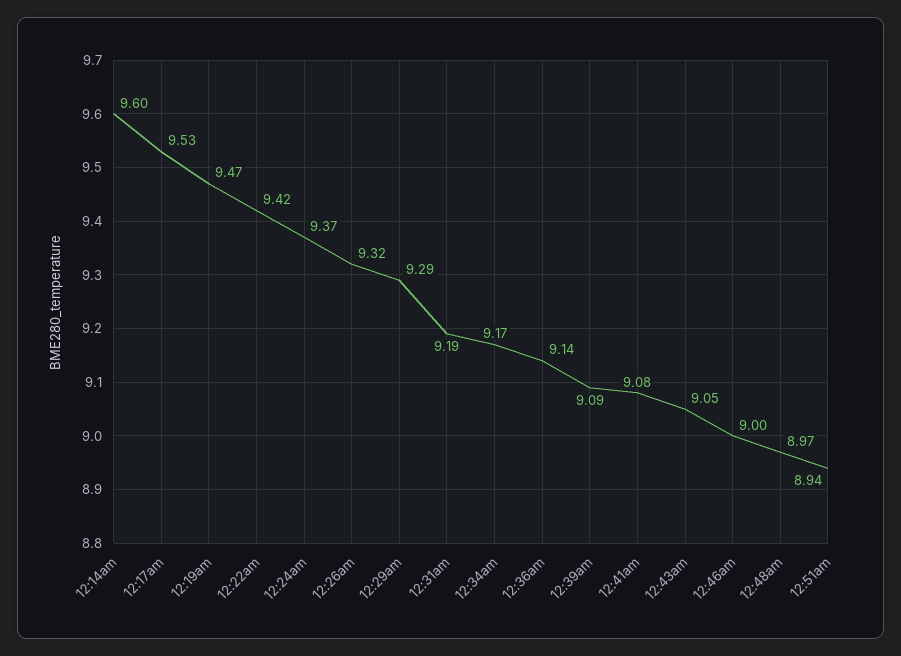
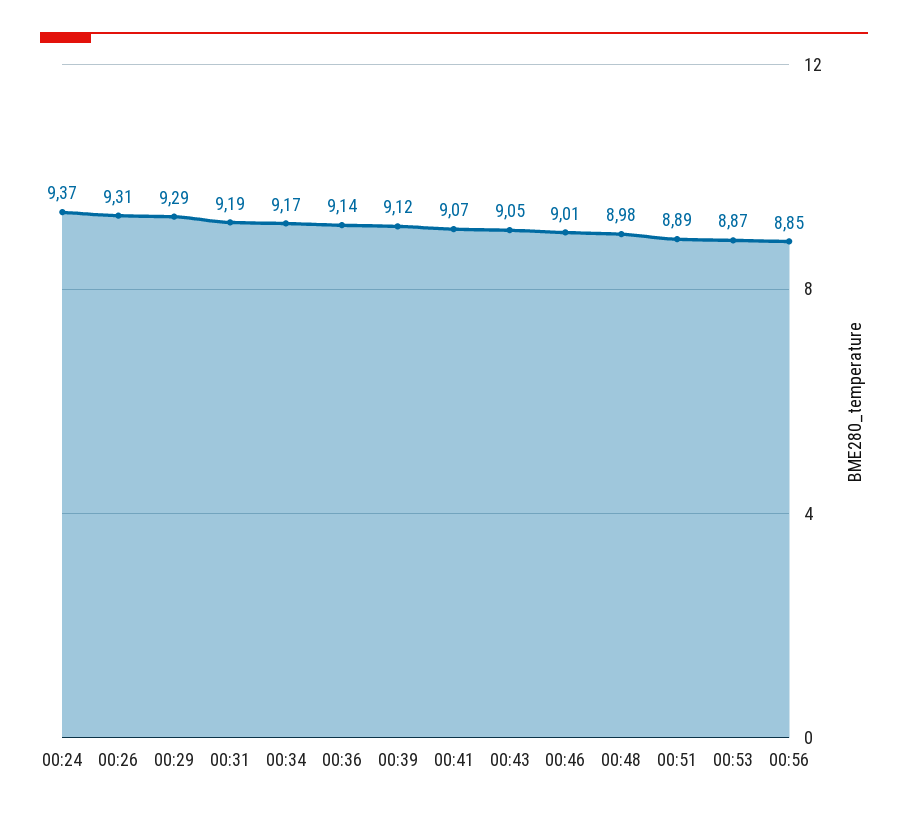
12:14am: 9.6 -> none
12:17am: 9.53 -> none
12:19am: 9.47 -> none
12:22am: 9.42 -> none
12:26am: 9.32 -> 9.31
12:39am: 9.09 -> 9.12
12:41am: 9.08 -> 9.07
12:46am: 9 -> 9.01
12:48am: 8.97 -> 8.98
12:51am: 8.94 -> 8.89
00:53: none -> 8.87
00:56: none -> 8.85

